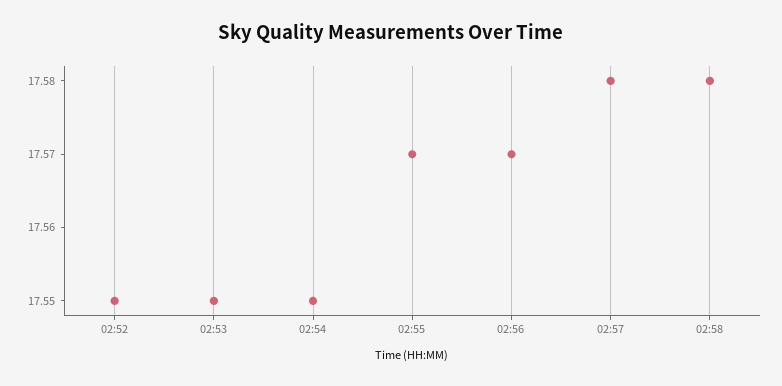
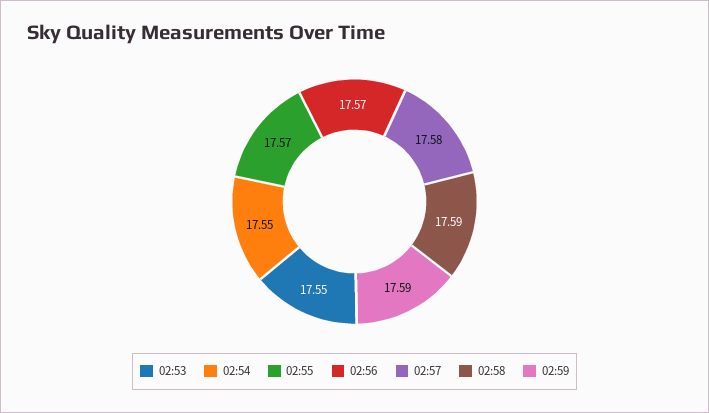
02:52: 17.55 -> none
02:58: 17.58 -> 17.59
02:59: none -> 17.59

